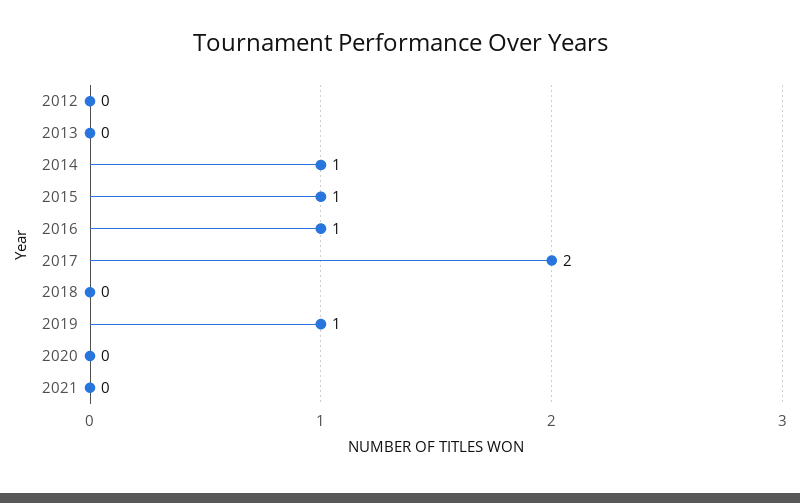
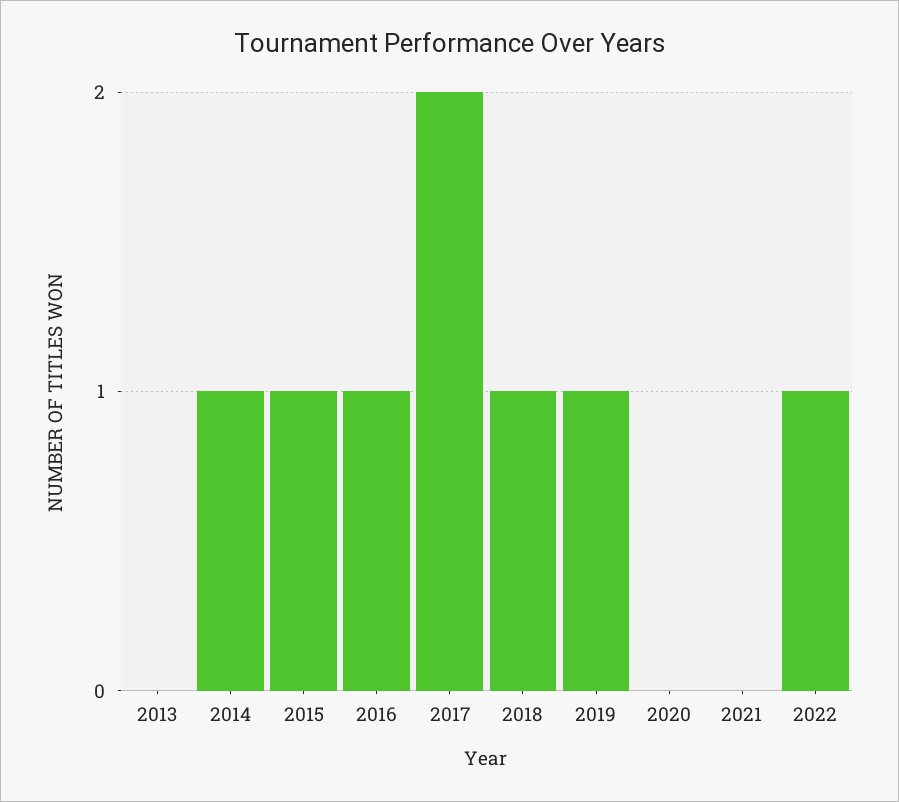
2012: 0 -> none
2018: 0 -> 1
2022: none -> 1

